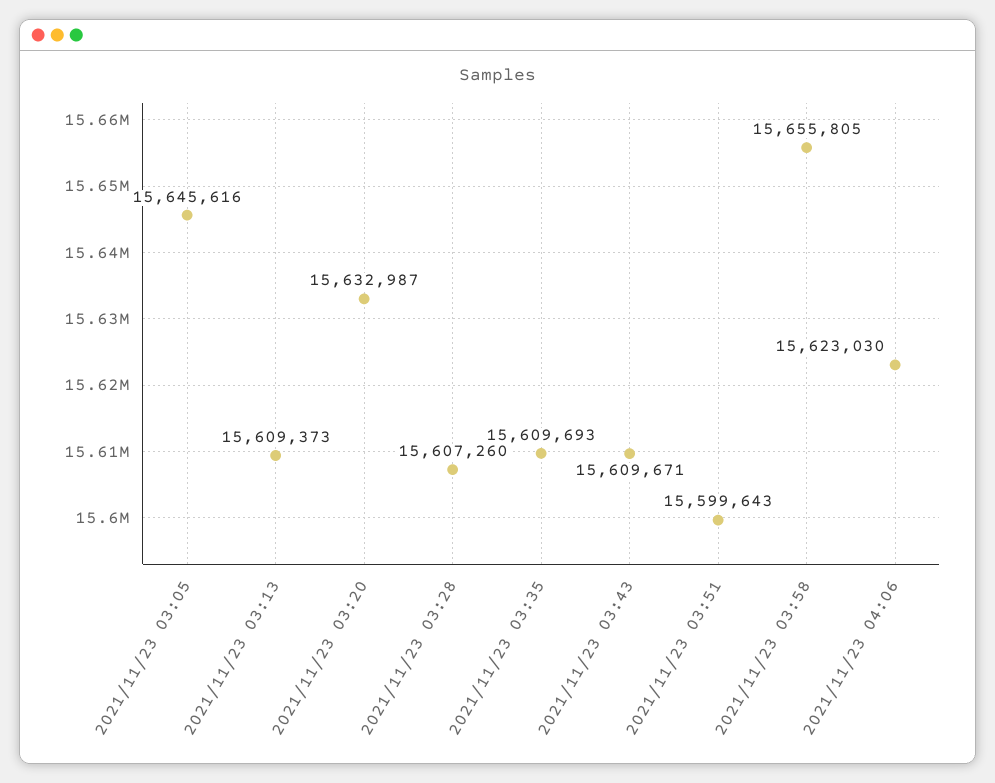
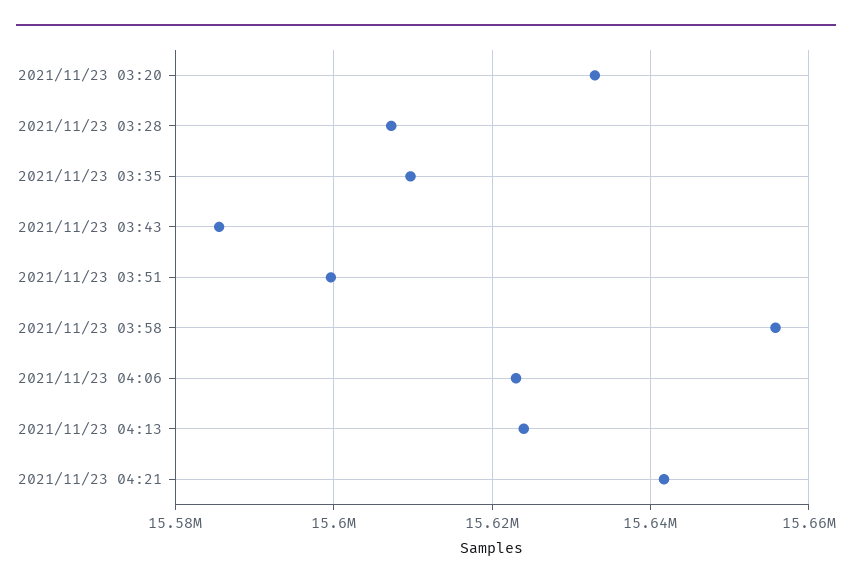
2021/11/23 03:05: 15645616 -> none
2021/11/23 03:13: 15609373 -> none
2021/11/23 03:43: 15609671 -> 15586000
2021/11/23 04:13: none -> 15624000
2021/11/23 04:21: none -> 15642000

